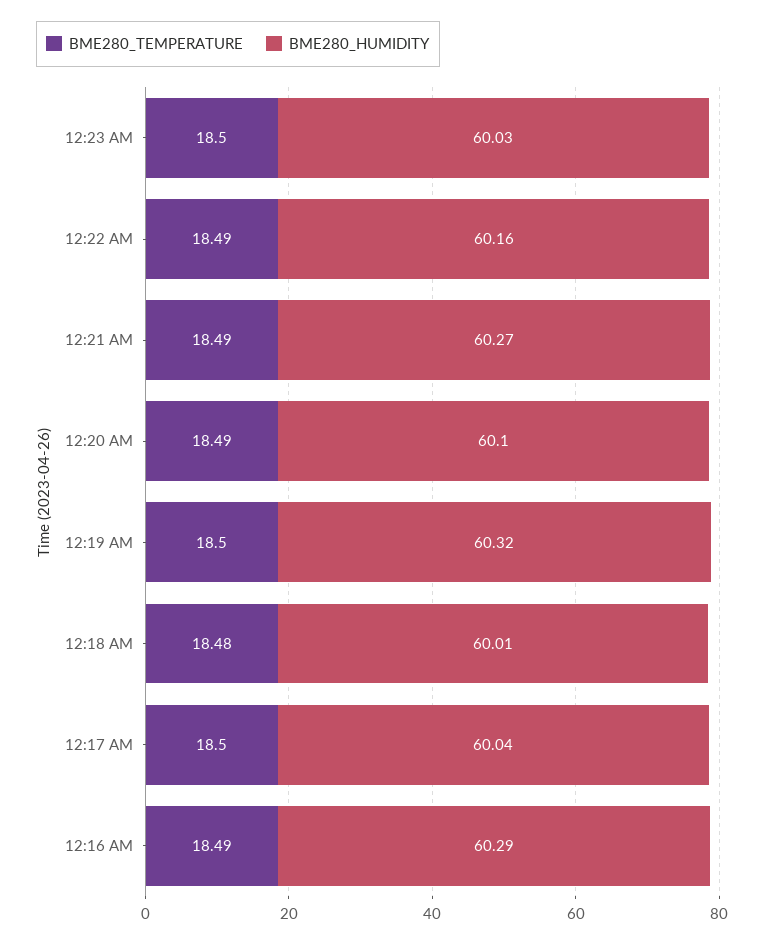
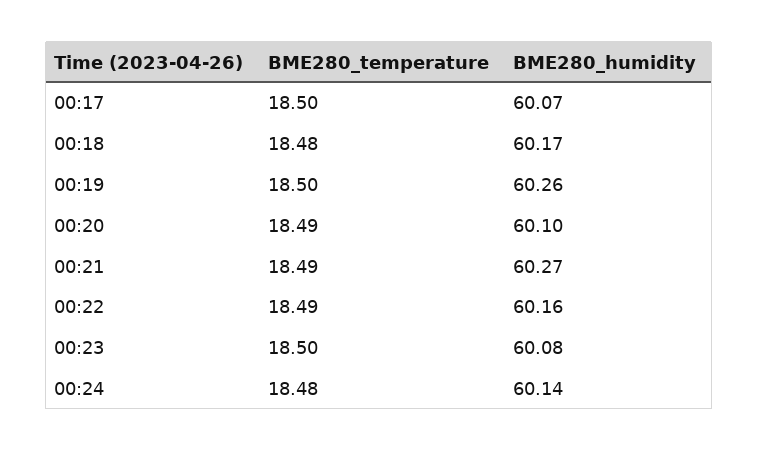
BME280_HUMIDITY, 12:23 AM: 60.03 -> 60.08
BME280_HUMIDITY, 12:19 AM: 60.32 -> 60.26
BME280_HUMIDITY, 12:18 AM: 60.01 -> 60.17
BME280_HUMIDITY, 12:17 AM: 60.04 -> 60.07
BME280_TEMPERATURE, 12:16 AM: 18.49 -> none
BME280_HUMIDITY, 12:16 AM: 60.29 -> none
BME280_TEMPERATURE, 00:24: none -> 18.48
BME280_HUMIDITY, 00:24: none -> 60.14

